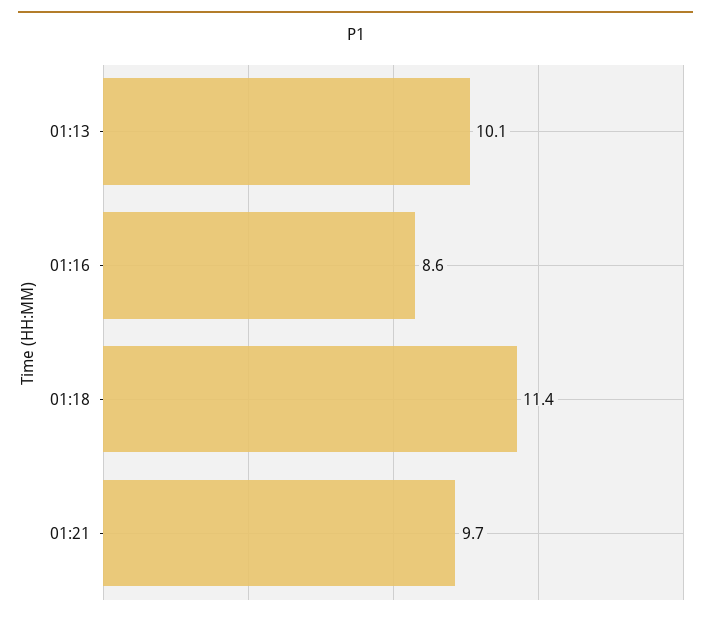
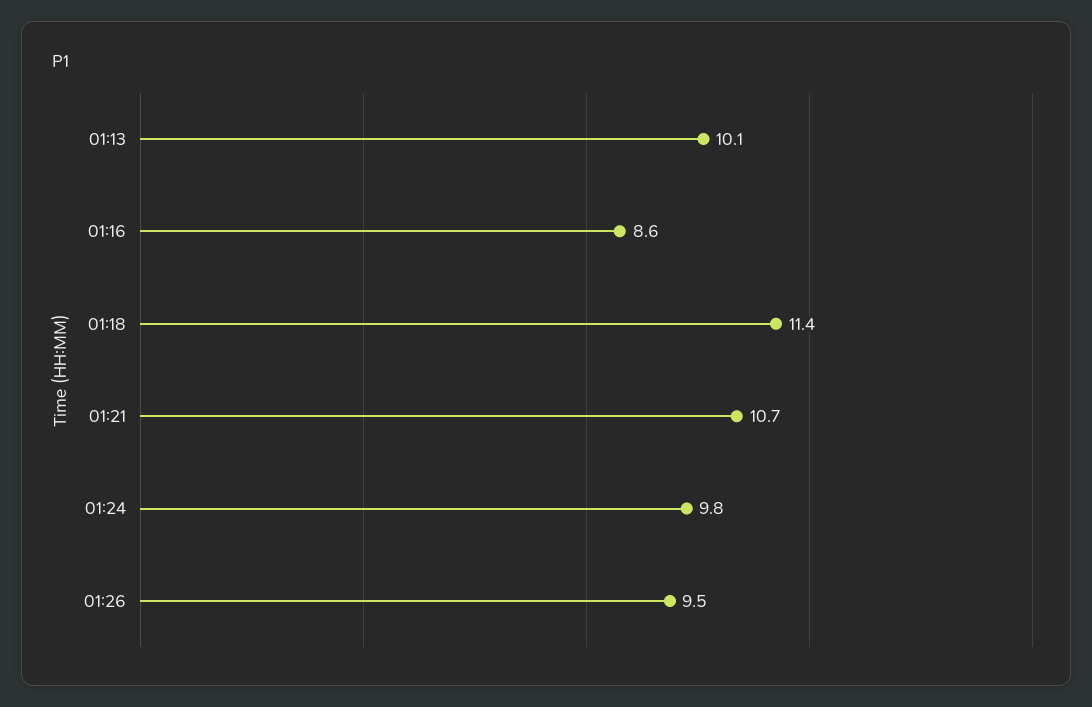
01:21: 9.7 -> 10.7
01:24: none -> 9.8
01:26: none -> 9.5

